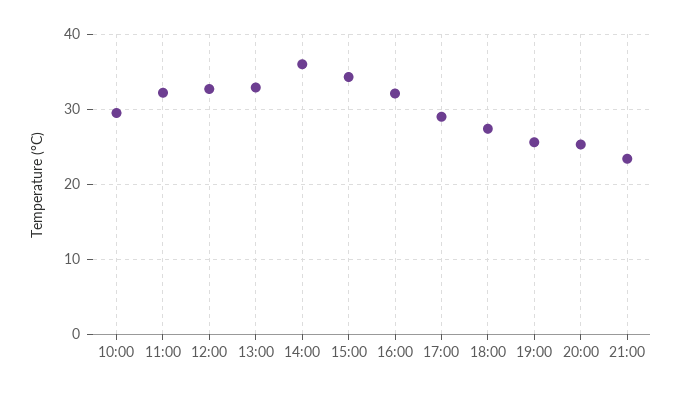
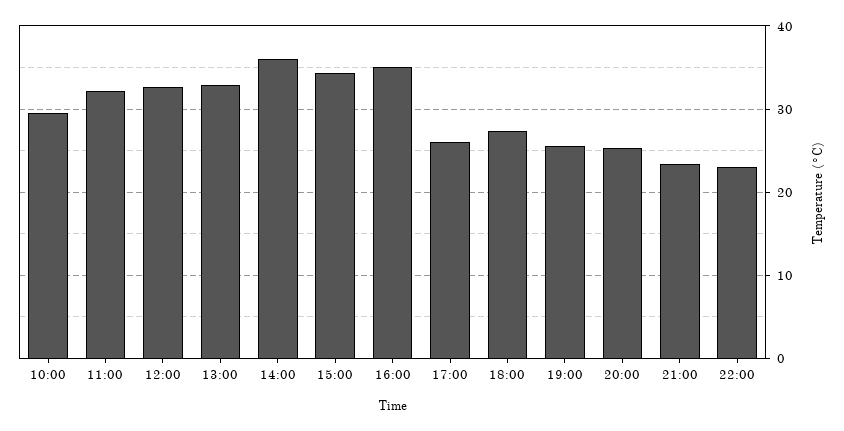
16:00: 32 -> 35
17:00: 29 -> 26
22:00: none -> 23

